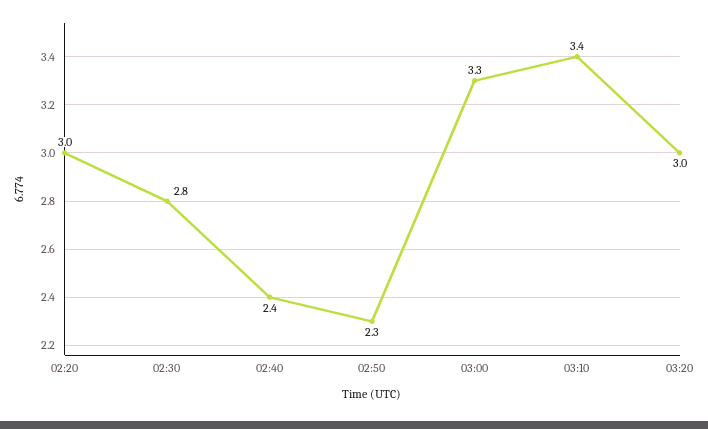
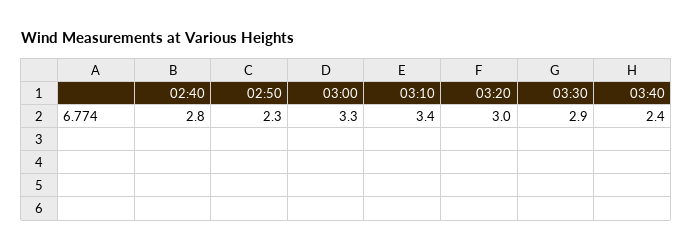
02:20: 3 -> none
02:30: 2.8 -> none
02:40: 2.4 -> 2.8
03:30: none -> 2.9
03:40: none -> 2.4

